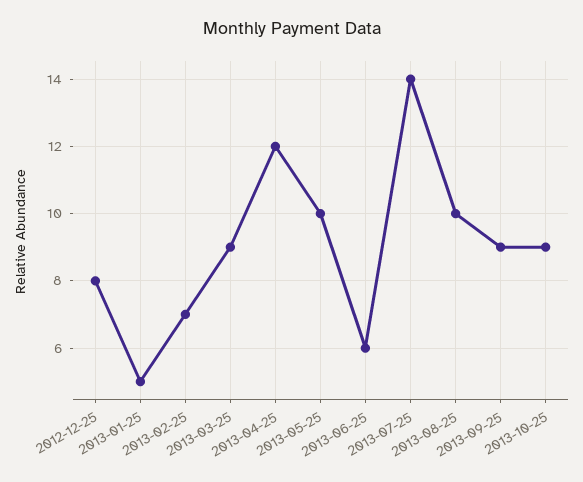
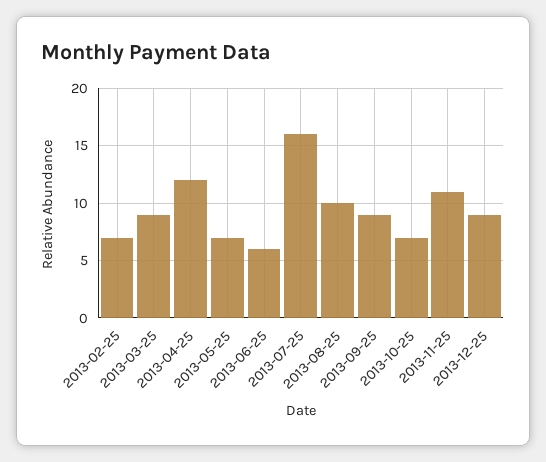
2012-12-25: 8 -> none
2013-01-25: 5 -> none
2013-05-25: 10 -> 7
2013-07-25: 14 -> 16
2013-10-25: 9 -> 7
2013-11-25: none -> 11
2013-12-25: none -> 9

